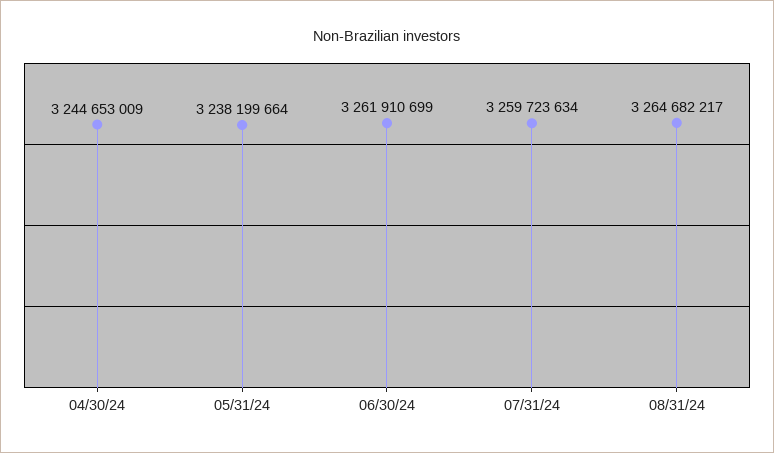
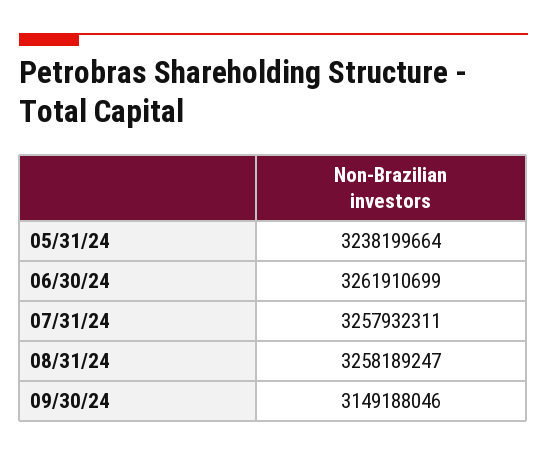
04/30/24: 3244653009 -> none
07/31/24: 3259723634 -> 3257932311
08/31/24: 3264682217 -> 3258189247
09/30/24: none -> 3149188046

